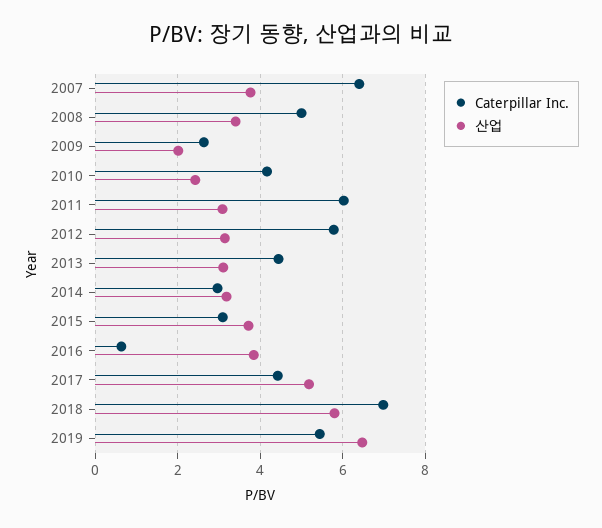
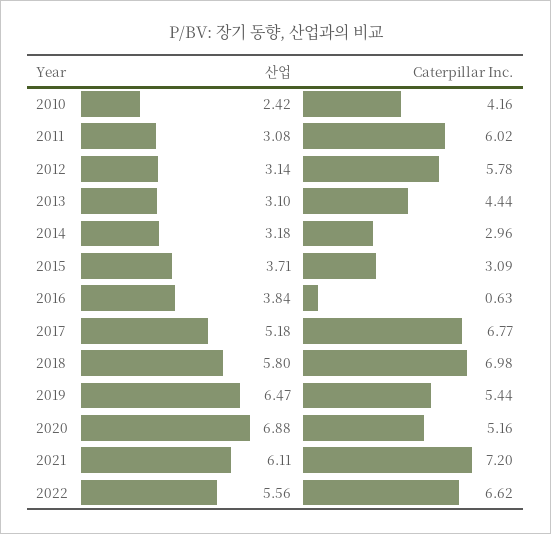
Caterpillar Inc., 2007: 6.4 -> none
산업, 2007: 3.8 -> none
Caterpillar Inc., 2008: 5 -> none
산업, 2008: 3.4 -> none
Caterpillar Inc., 2009: 2.6 -> none
산업, 2009: 2 -> none
Caterpillar Inc., 2017: 4.4 -> 6.77
산업, 2020: none -> 6.88
Caterpillar Inc., 2020: none -> 5.16
산업, 2021: none -> 6.11
Caterpillar Inc., 2021: none -> 7.2
산업, 2022: none -> 5.56
Caterpillar Inc., 2022: none -> 6.62

